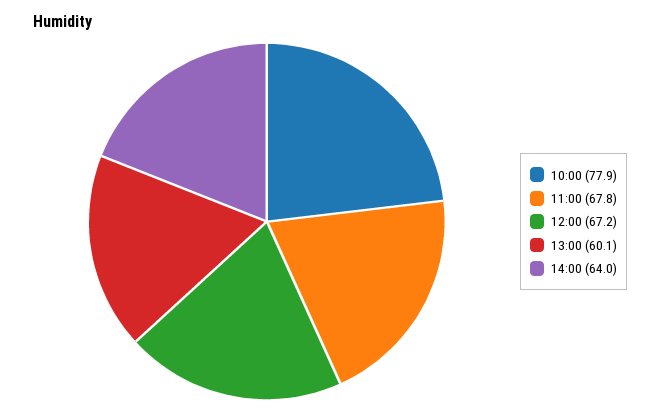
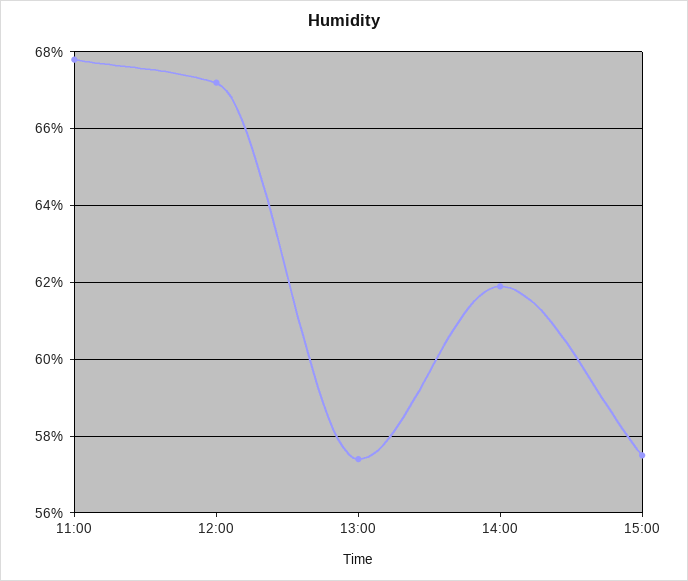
10:00: 77.9 -> none
13:00: 60.1 -> 57.5
14:00: 64 -> 62
15:00: none -> 57.5

